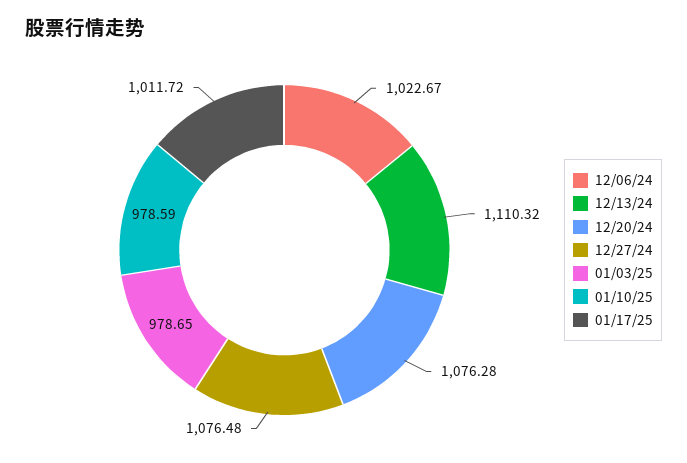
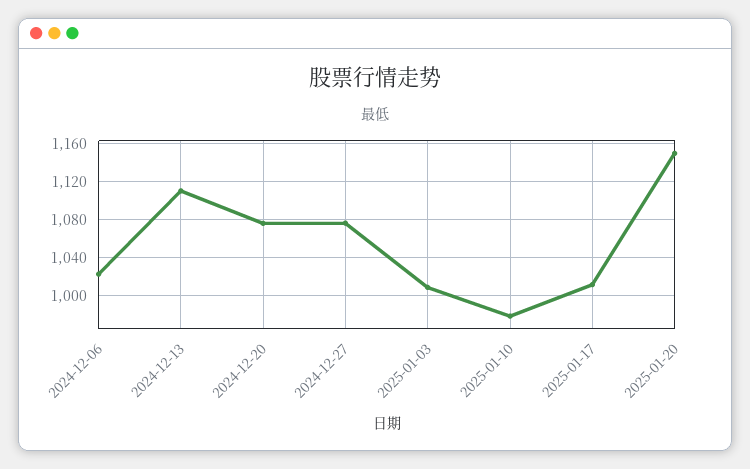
01/03/25: 978.65 -> 1010
2025-01-20: none -> 1150

